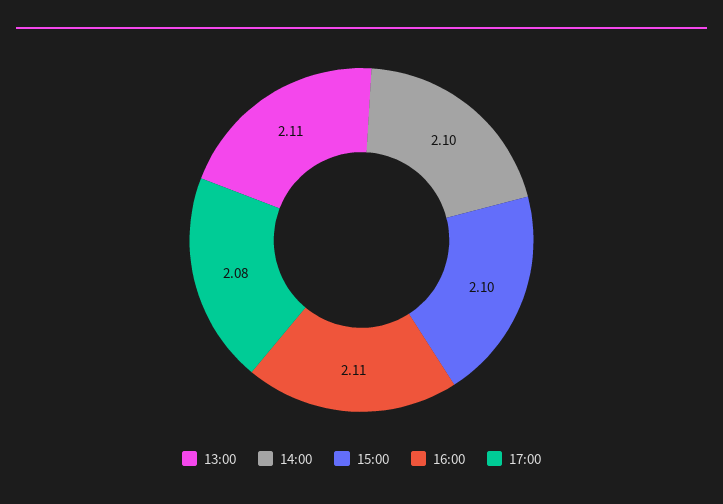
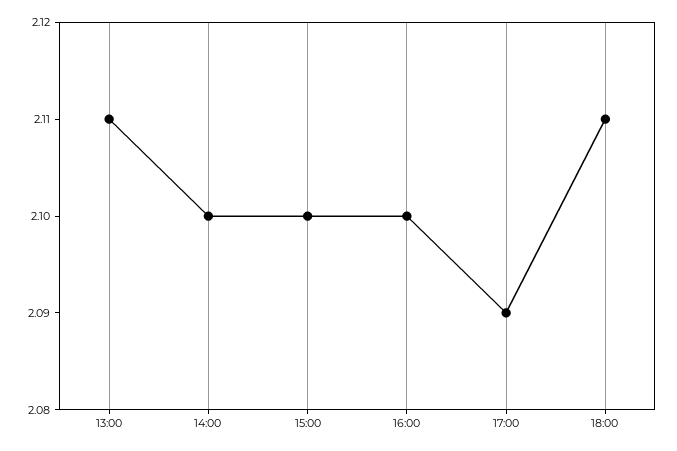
16:00: 2.11 -> 2.1
17:00: 2.08 -> 2.09
18:00: none -> 2.11

